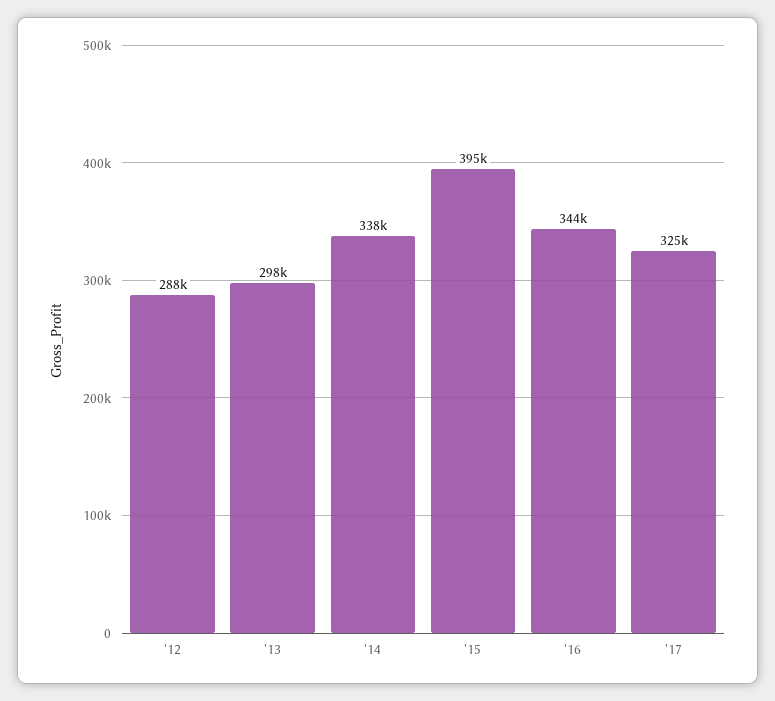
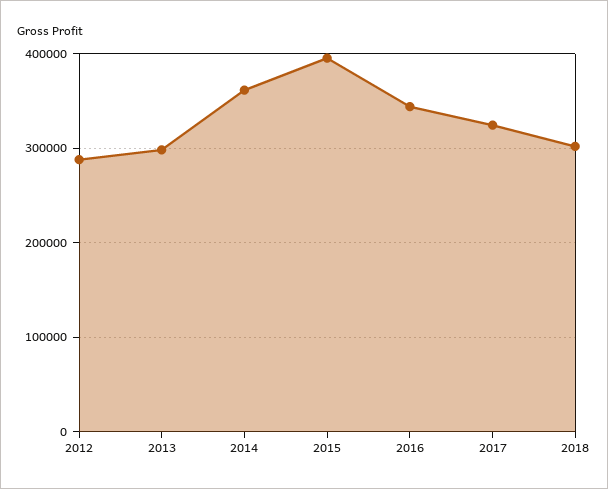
'14: 338000 -> 360000
2018: none -> 300000

